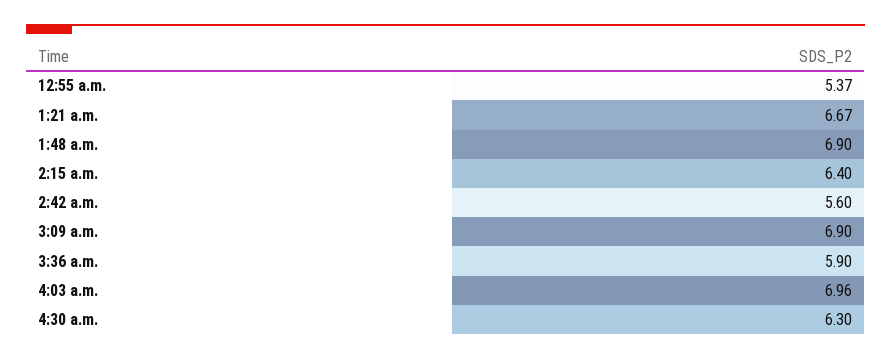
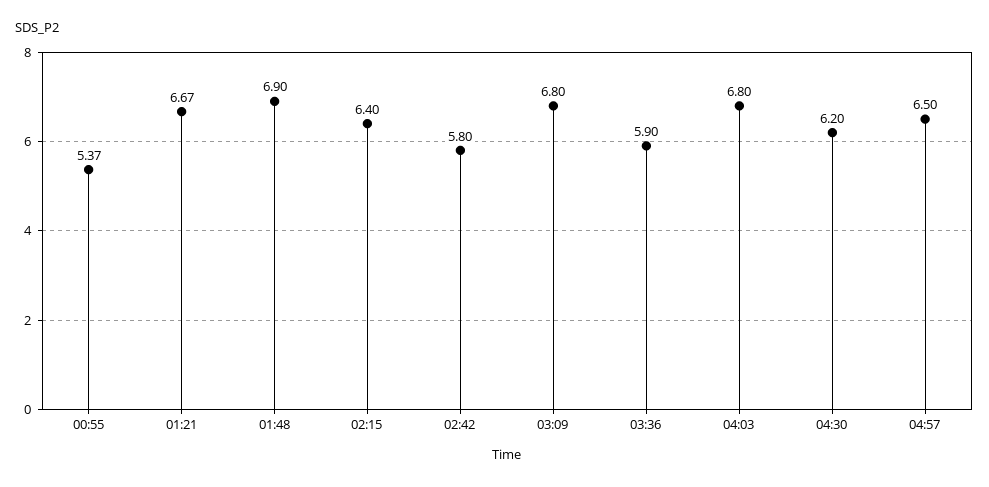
2:42 a.m.: 5.6 -> 5.8
3:09 a.m.: 6.9 -> 6.8
4:03 a.m.: 6.96 -> 6.8
4:30 a.m.: 6.3 -> 6.2
04:57: none -> 6.5

